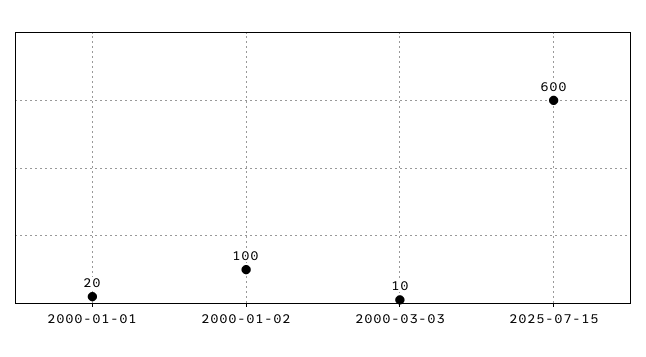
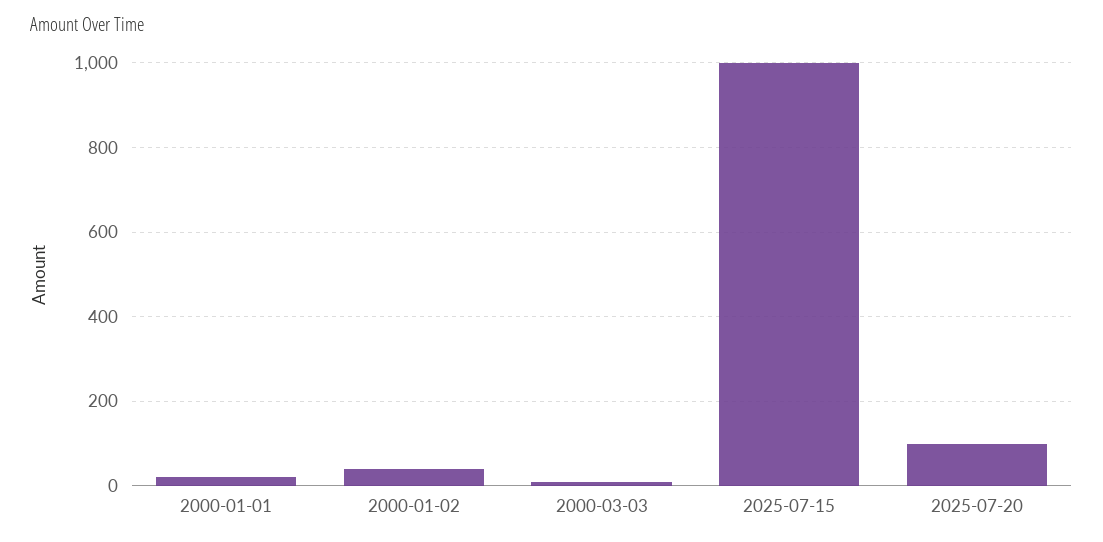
2000-01-02: 100 -> 40
2025-07-15: 600 -> 1000
2025-07-20: none -> 100

